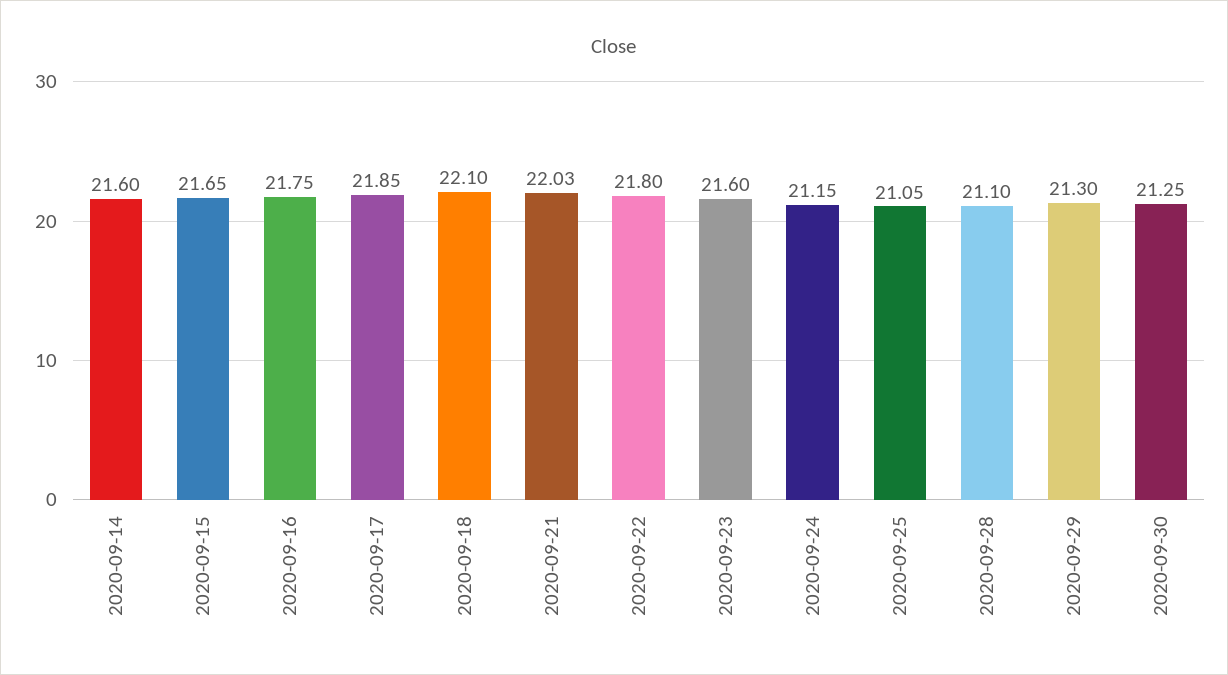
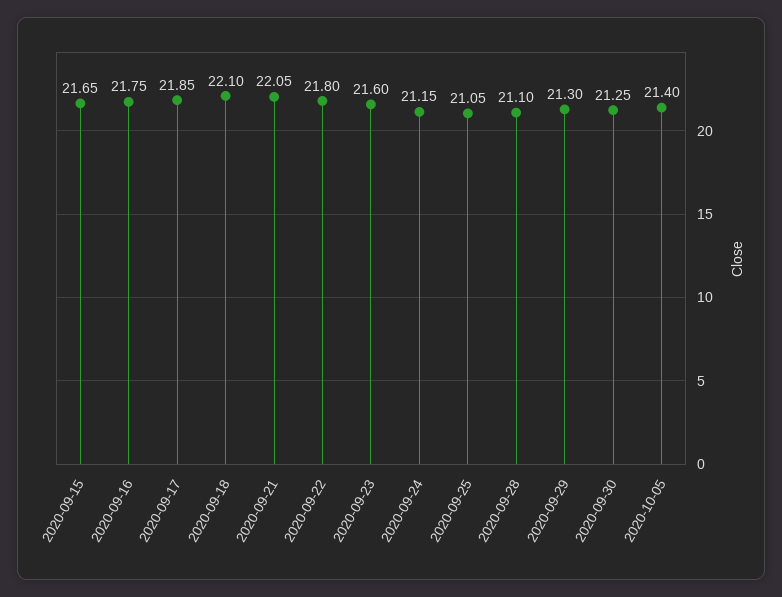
2020-09-14: 21.6 -> none
2020-09-21: 22.03 -> 22.05
2020-10-05: none -> 21.4

